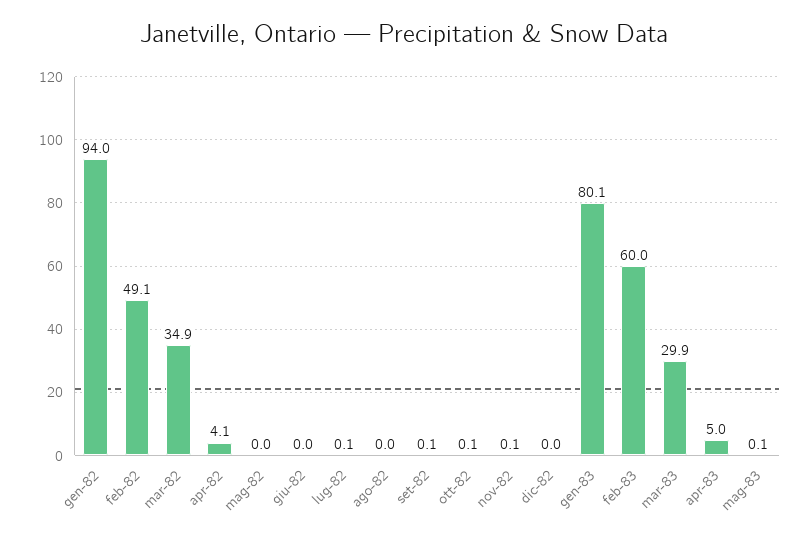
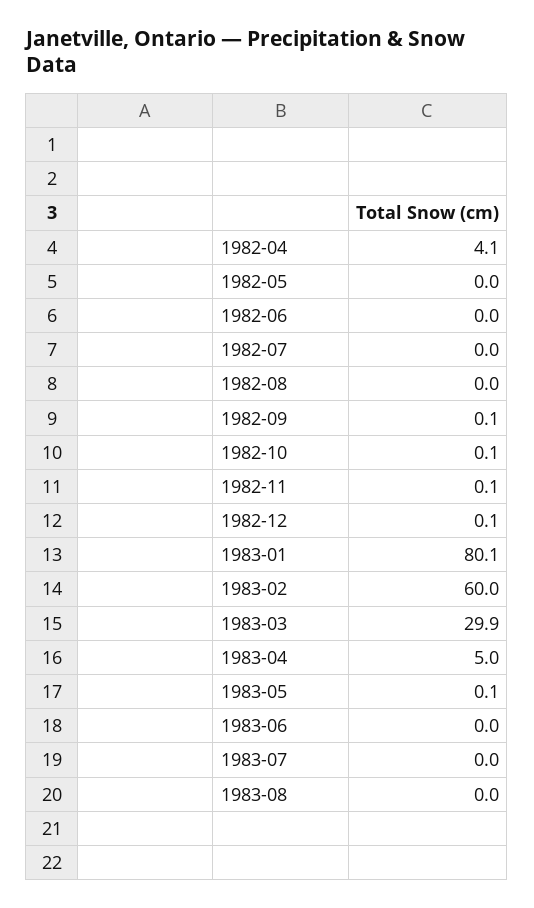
gen-82: 94 -> none
feb-82: 49.1 -> none
mar-82: 34.9 -> none
lug-82: 0.1 -> 0
dic-82: 0 -> 0.1
1983-06: none -> 0
1983-07: none -> 0
1983-08: none -> 0

